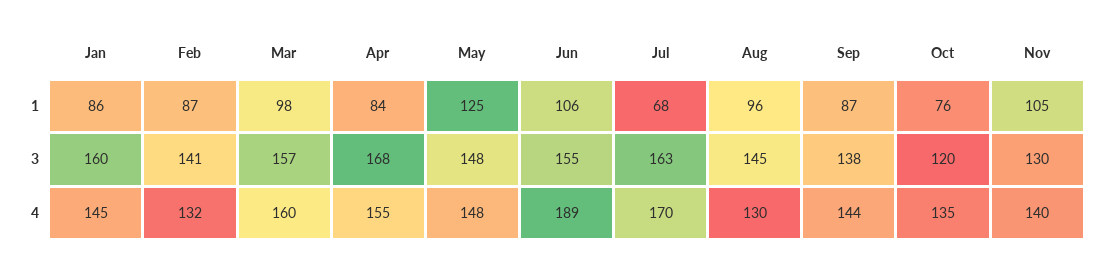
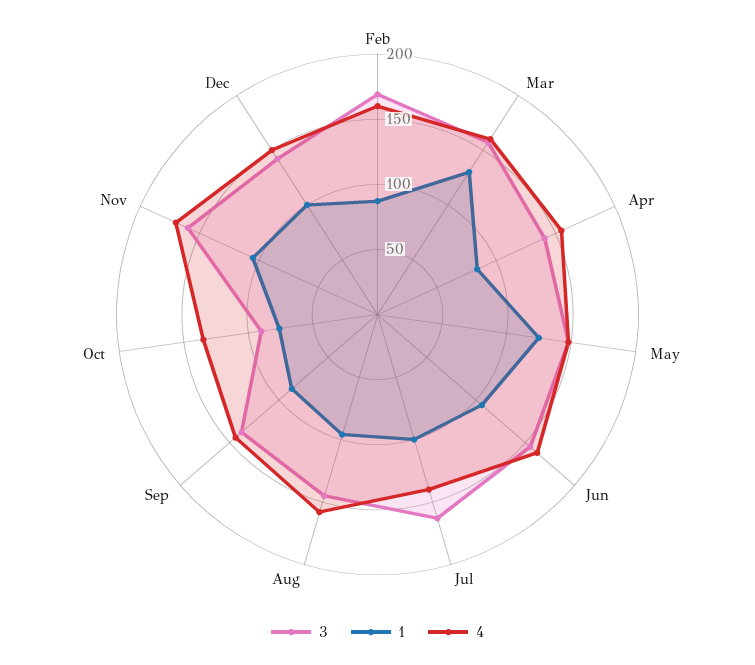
1, Jan: 86 -> none
1, Mar: 98 -> 130
1, Jul: 68 -> 100
3, Jan: 160 -> none
3, Feb: 141 -> 170
3, Apr: 168 -> 140
3, Oct: 120 -> 90
3, Nov: 130 -> 160
4, Jan: 145 -> none
4, Feb: 132 -> 160
4, Jun: 189 -> 160
4, Jul: 170 -> 140
4, Aug: 130 -> 160
4, Nov: 140 -> 170
3, Dec: none -> 140
1, Dec: none -> 100
4, Dec: none -> 150

